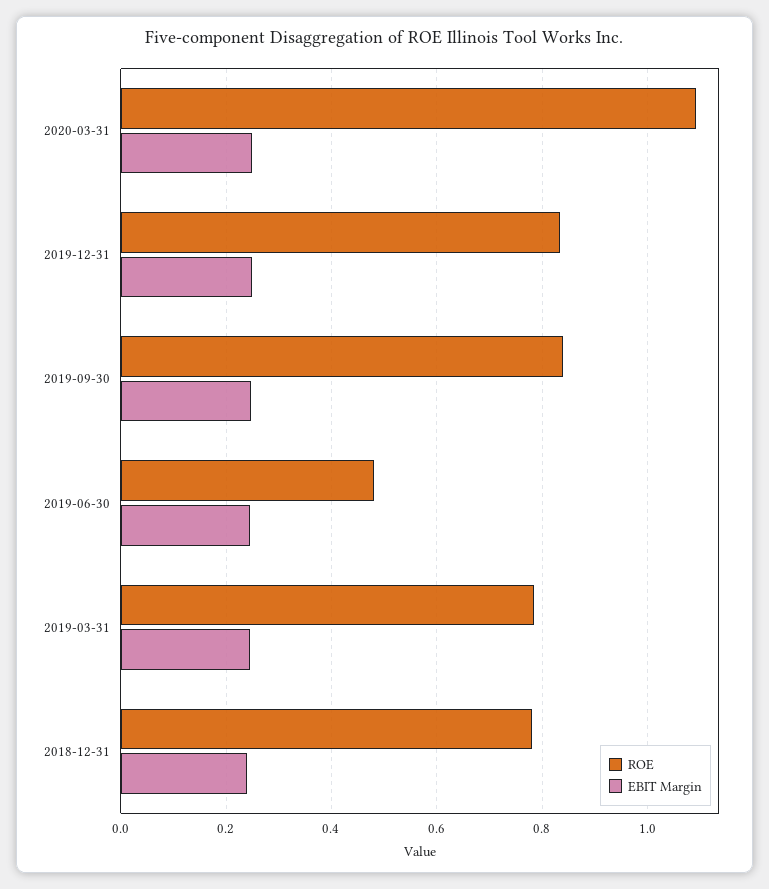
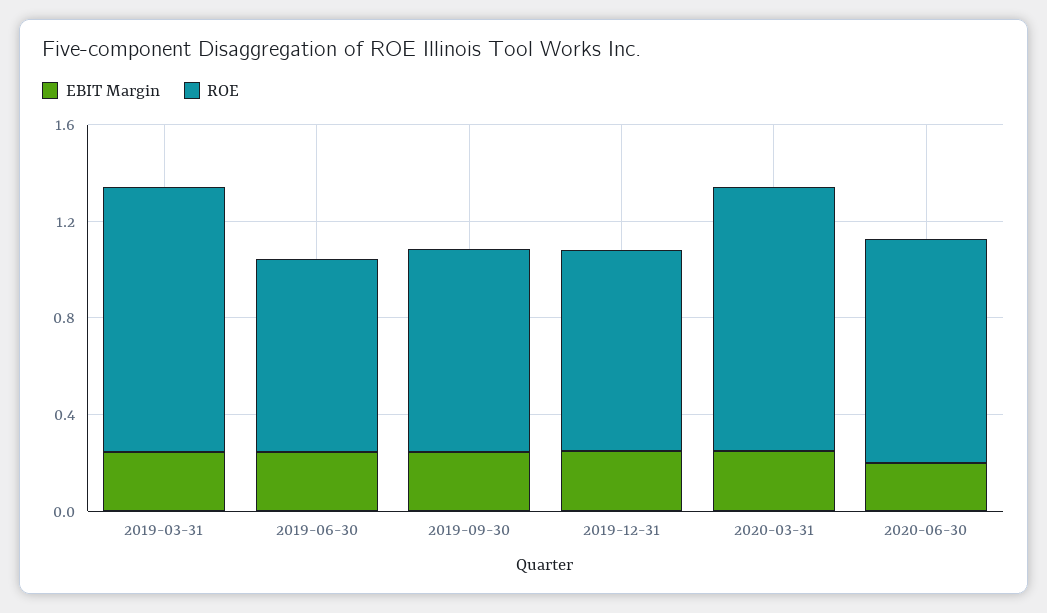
ROE, 2019-06-30: 0.48 -> 0.8
ROE, 2019-03-31: 0.78 -> 1.1
ROE, 2018-12-31: 0.78 -> none
EBIT Margin, 2018-12-31: 0.24 -> none
EBIT Margin, 2020-06-30: none -> 0.2
ROE, 2020-06-30: none -> 0.9

